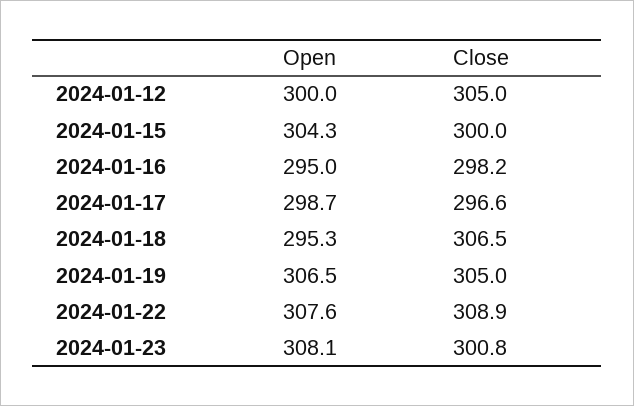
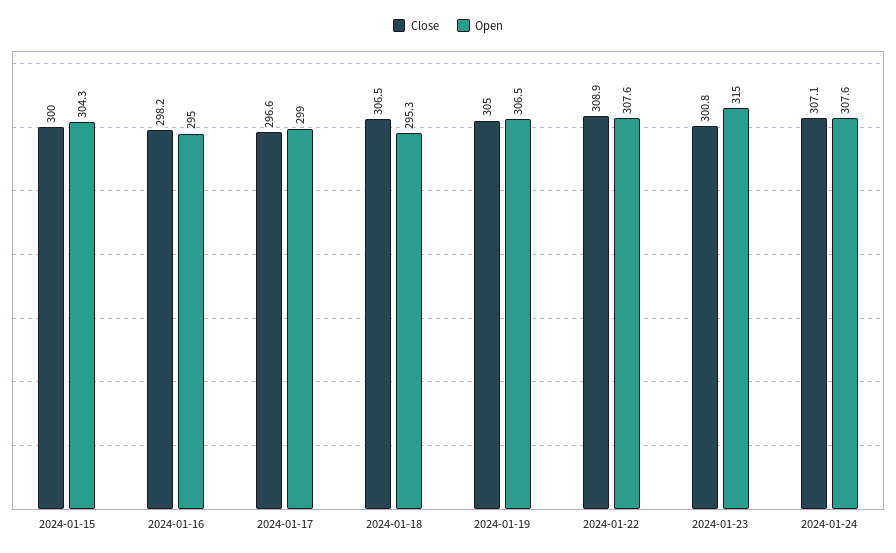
Open, 2024-01-12: 300 -> none
Close, 2024-01-12: 305 -> none
Open, 2024-01-17: 298.7 -> 299
Open, 2024-01-23: 308.1 -> 315
Close, 2024-01-24: none -> 307.1
Open, 2024-01-24: none -> 307.6

